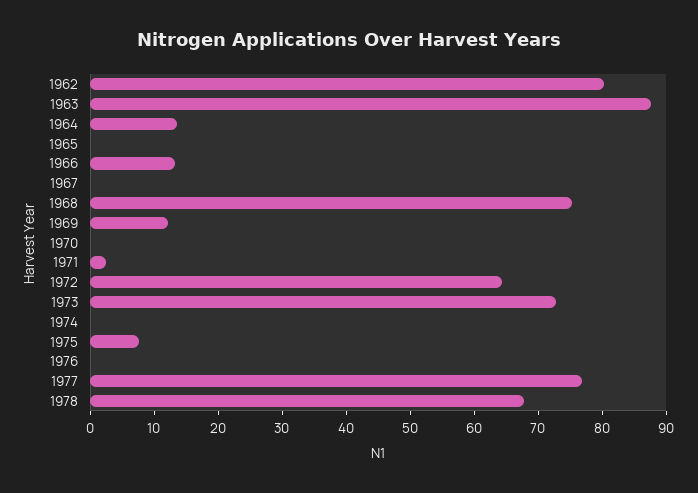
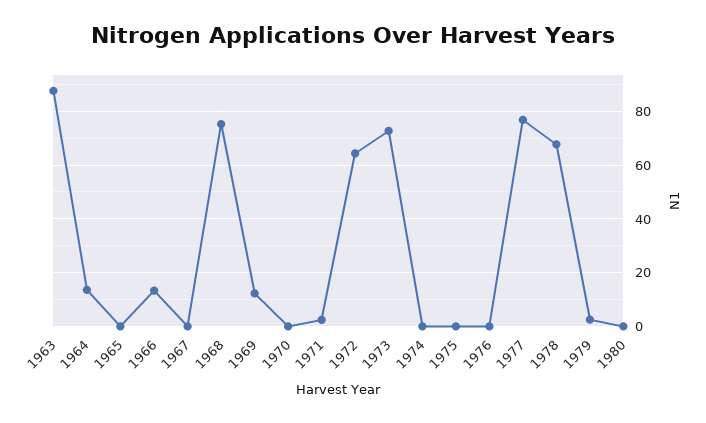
1962: 80 -> none
1975: 8 -> 0
1979: none -> 2.5
1980: none -> 0

